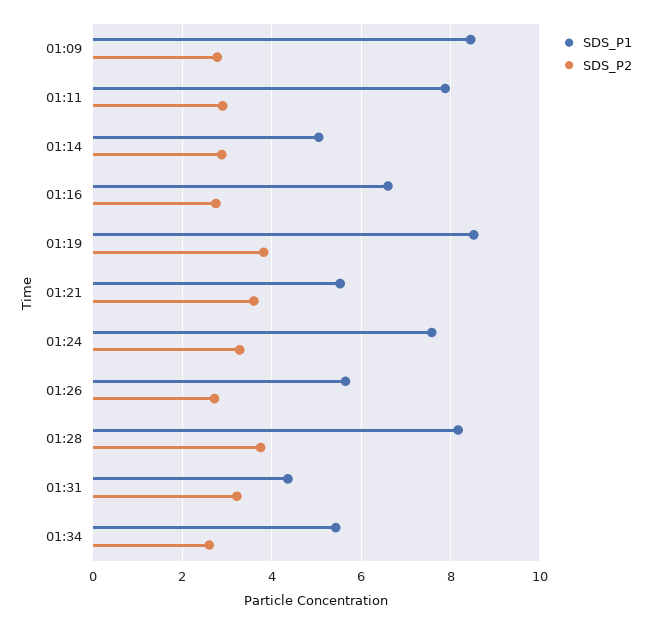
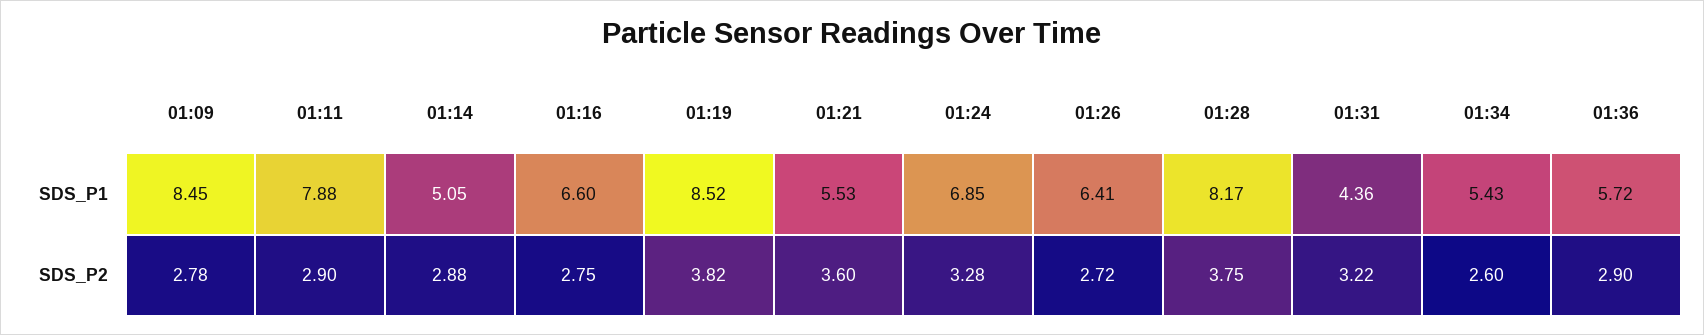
SDS_P1, 01:24: 7.6 -> 6.85
SDS_P1, 01:26: 5.6 -> 6.41
SDS_P1, 01:36: none -> 5.72
SDS_P2, 01:36: none -> 2.9

